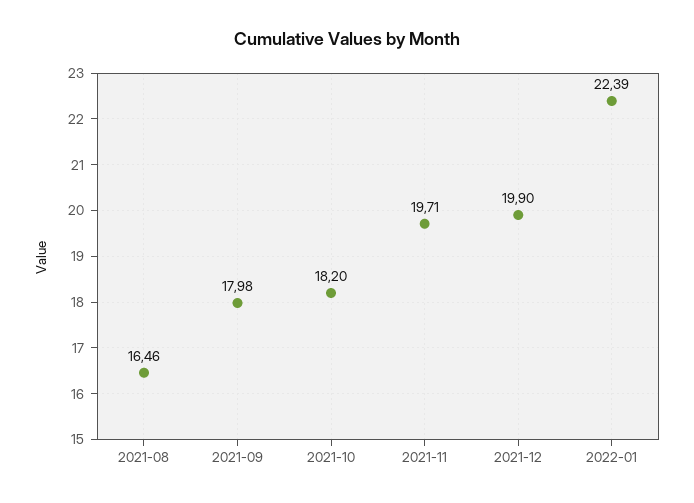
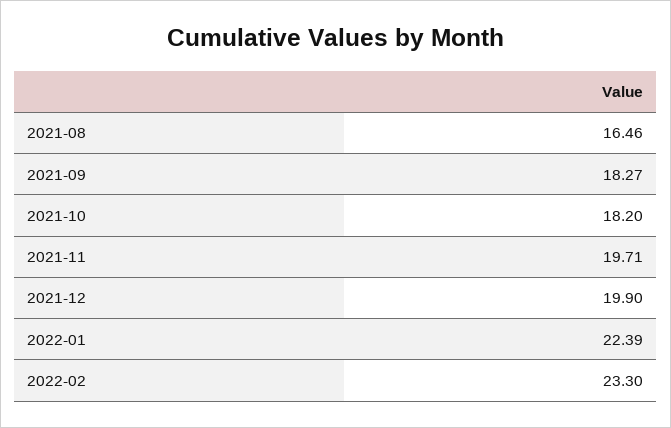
2021-09: 17.98 -> 18.27
2022-02: none -> 23.3

